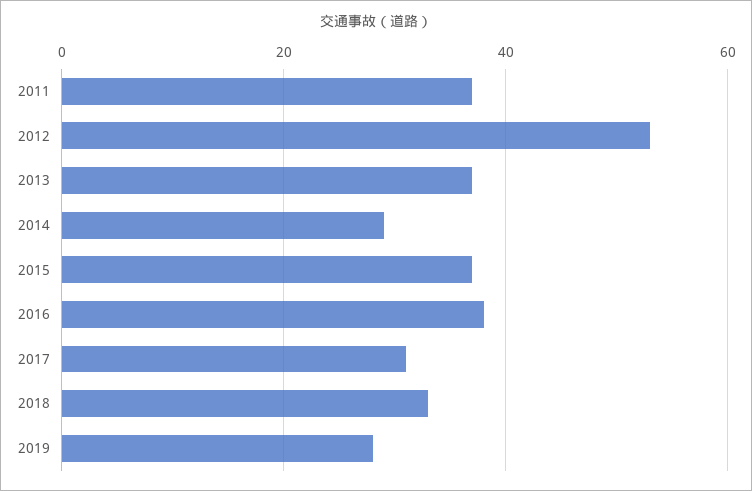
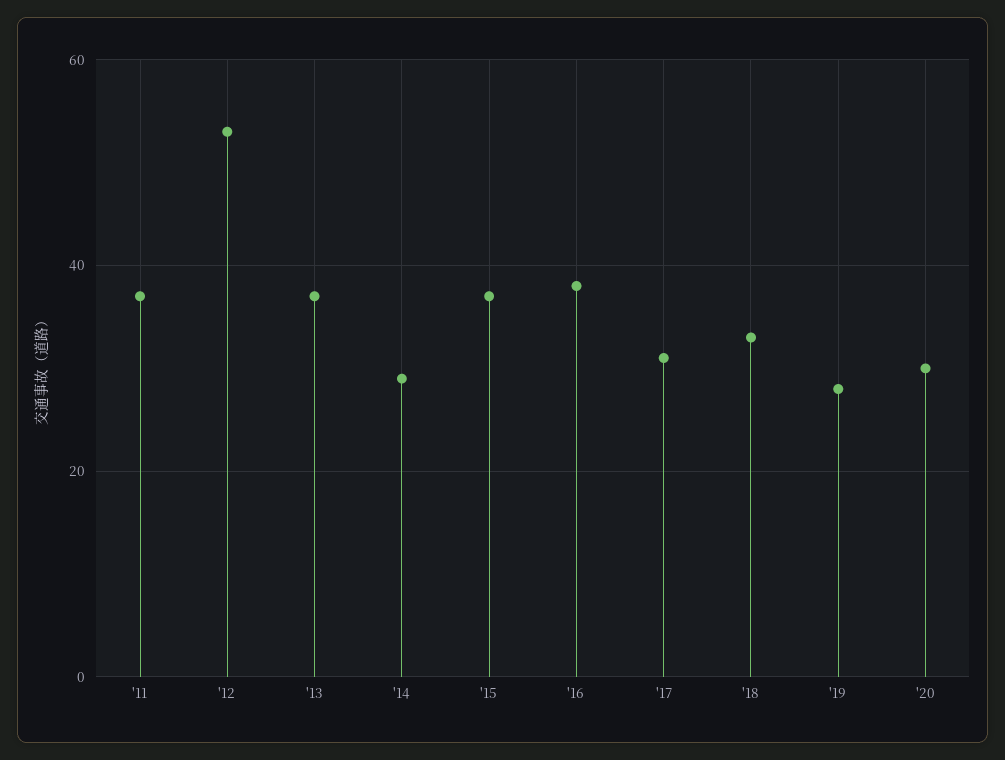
'20: none -> 30

